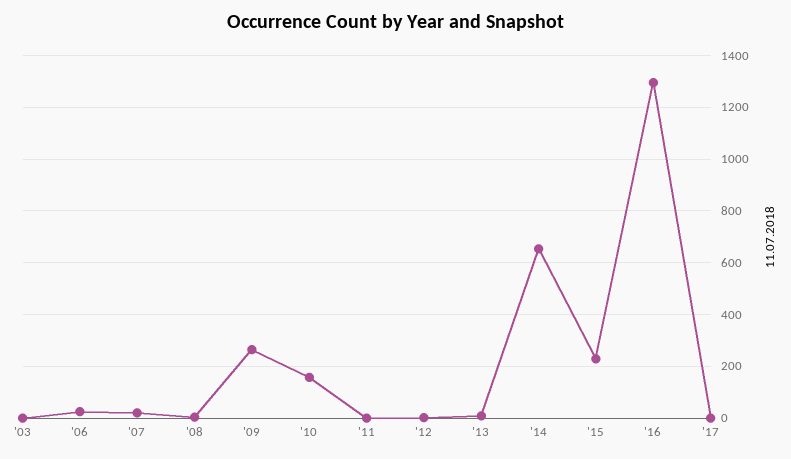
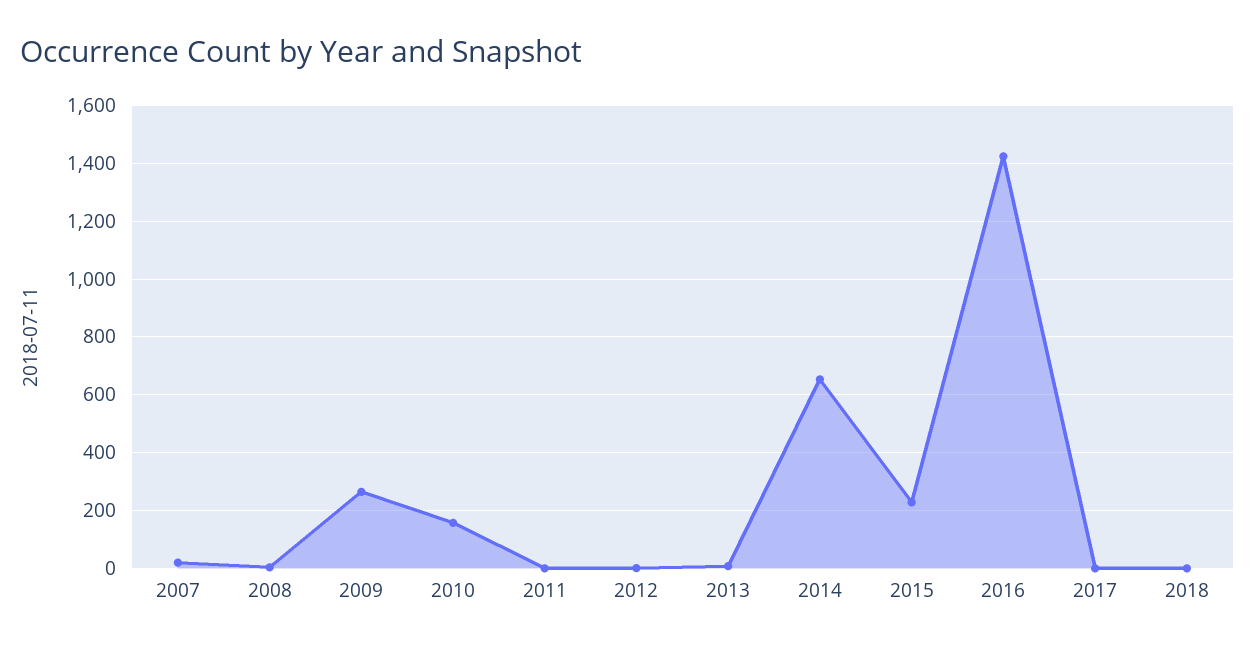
'03: 0 -> none
'06: 25 -> none
'16: 1300 -> 1425
2018: none -> 0

